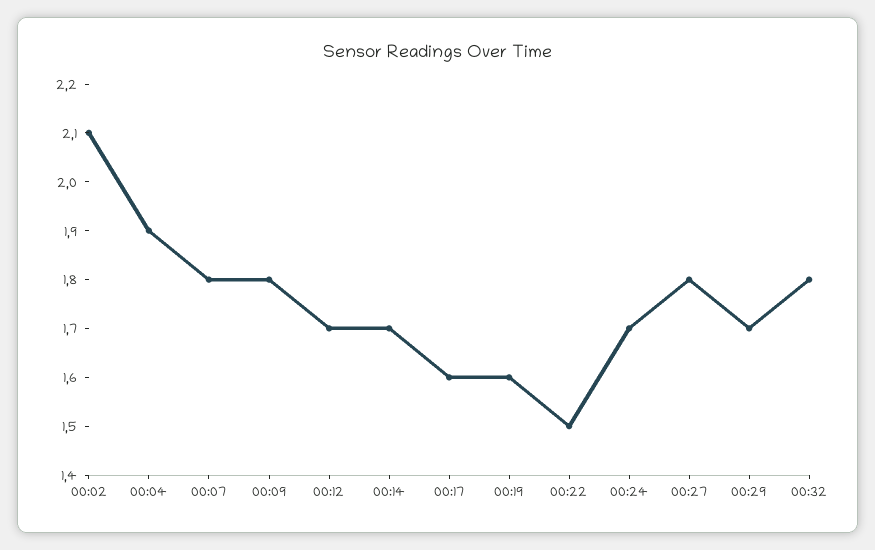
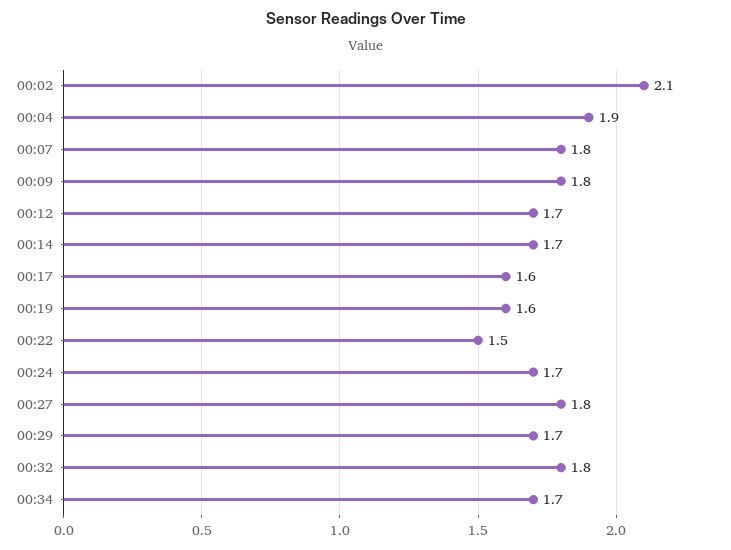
00:34: none -> 1.7

